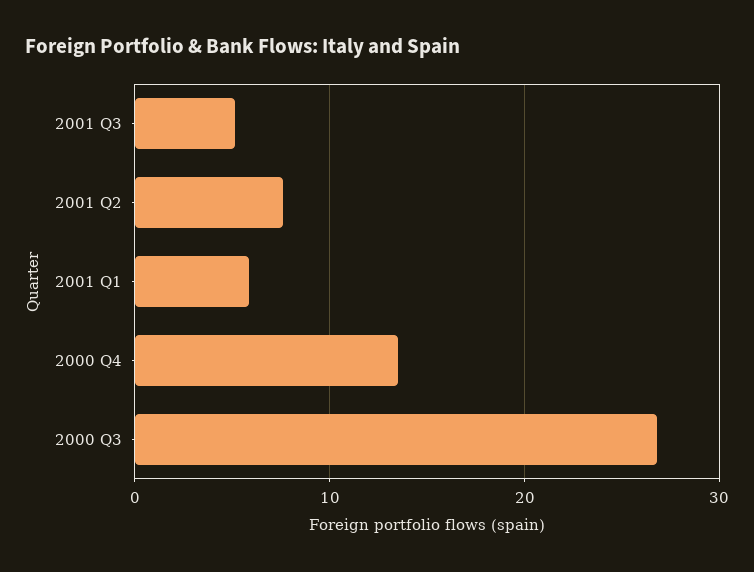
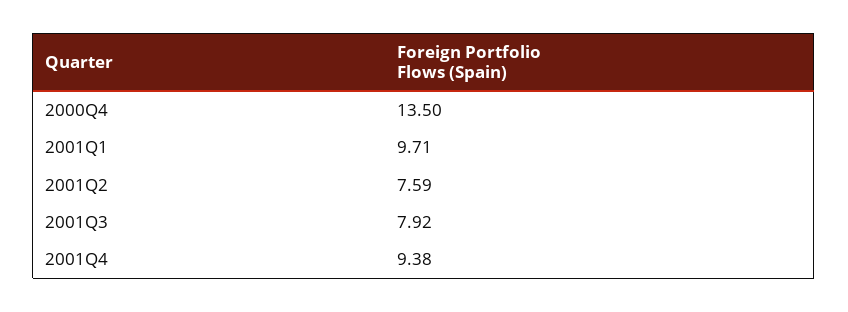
2001 Q3: 5 -> 7.92
2001 Q1: 6 -> 9.71
2000 Q3: 27 -> none
2001Q4: none -> 9.38

